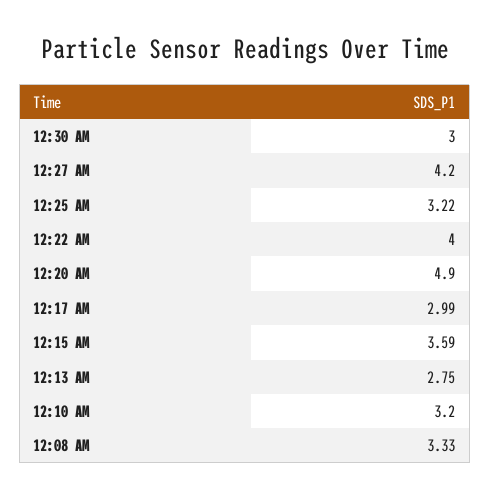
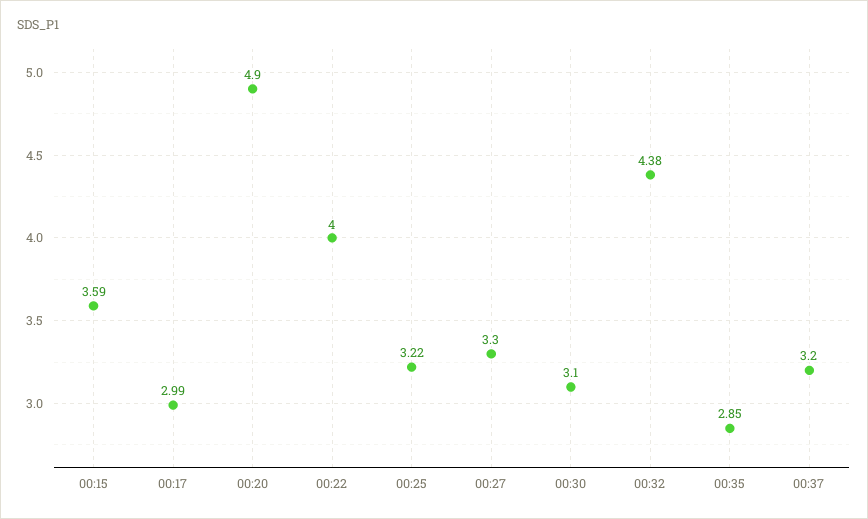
12:30 AM: 3 -> 3.1
12:27 AM: 4.2 -> 3.3
12:13 AM: 2.75 -> none
12:10 AM: 3.2 -> none
12:08 AM: 3.33 -> none
00:32: none -> 4.38
00:35: none -> 2.85
00:37: none -> 3.2

